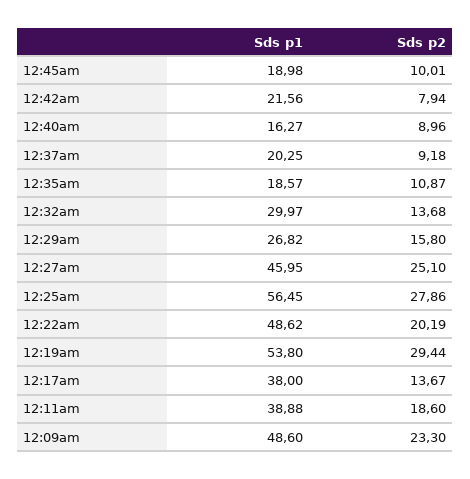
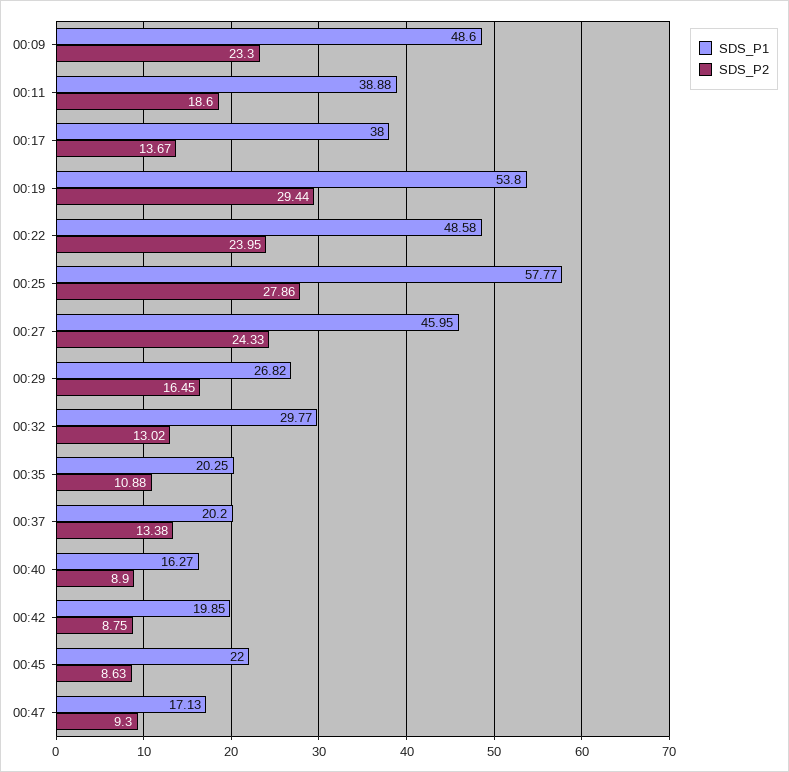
Sds p1, 12:45am: 18.98 -> 22
Sds p2, 12:45am: 10.01 -> 8.63
Sds p1, 12:42am: 21.56 -> 19.85
Sds p2, 12:42am: 7.94 -> 8.75
Sds p2, 12:40am: 8.96 -> 8.9
Sds p1, 12:37am: 20.25 -> 20.2
Sds p2, 12:37am: 9.18 -> 13.38
Sds p1, 12:35am: 18.57 -> 20.25
Sds p2, 12:35am: 10.87 -> 10.88
Sds p1, 12:32am: 29.97 -> 29.77
Sds p2, 12:32am: 13.68 -> 13.02
Sds p2, 12:29am: 15.8 -> 16.45
Sds p2, 12:27am: 25.1 -> 24.33
Sds p1, 12:25am: 56.45 -> 57.77
Sds p1, 12:22am: 48.62 -> 48.58
Sds p2, 12:22am: 20.19 -> 23.95
Sds p1, 00:47: none -> 17.13
Sds p2, 00:47: none -> 9.3

